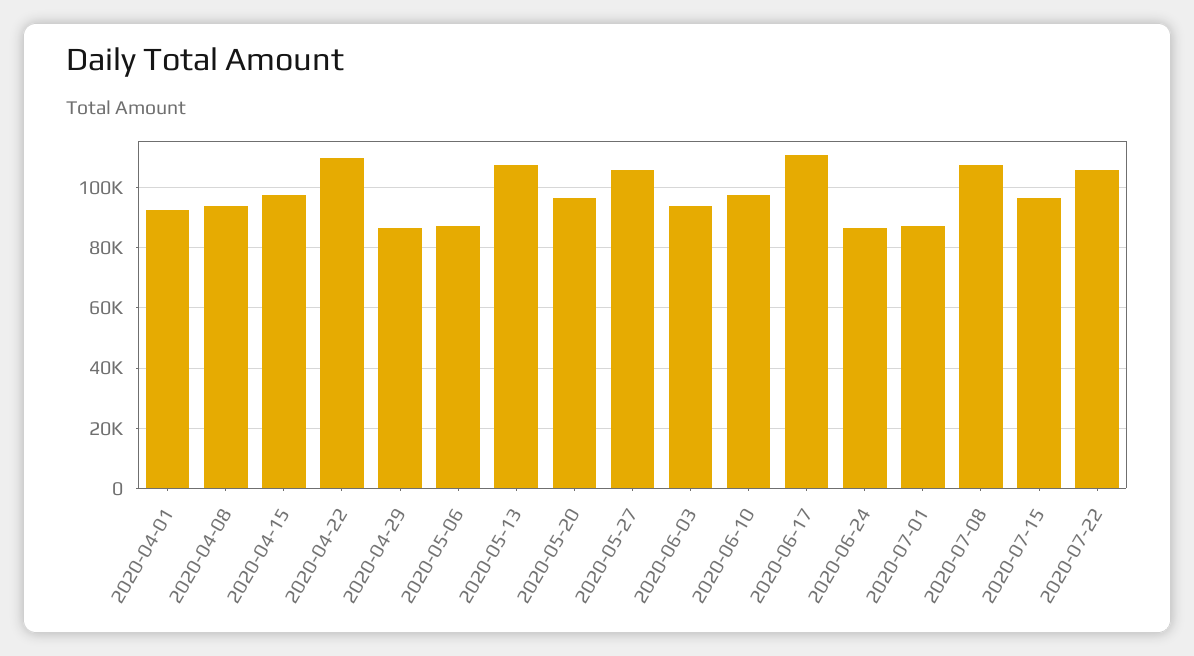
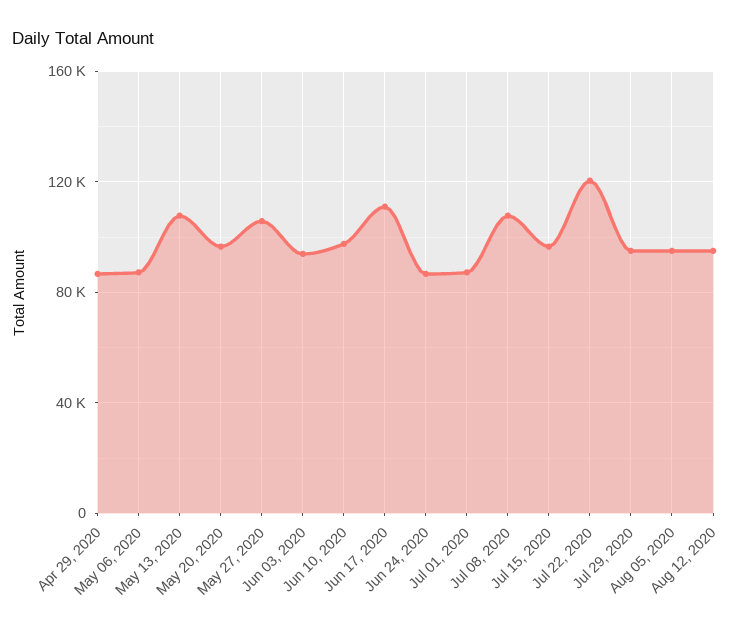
2020-04-01: 92000 -> none
2020-04-08: 94000 -> none
2020-04-15: 98000 -> none
2020-04-22: 110000 -> none
2020-07-22: 106000 -> 120000
Jul 29, 2020: none -> 95000
Aug 05, 2020: none -> 95000
Aug 12, 2020: none -> 95000

